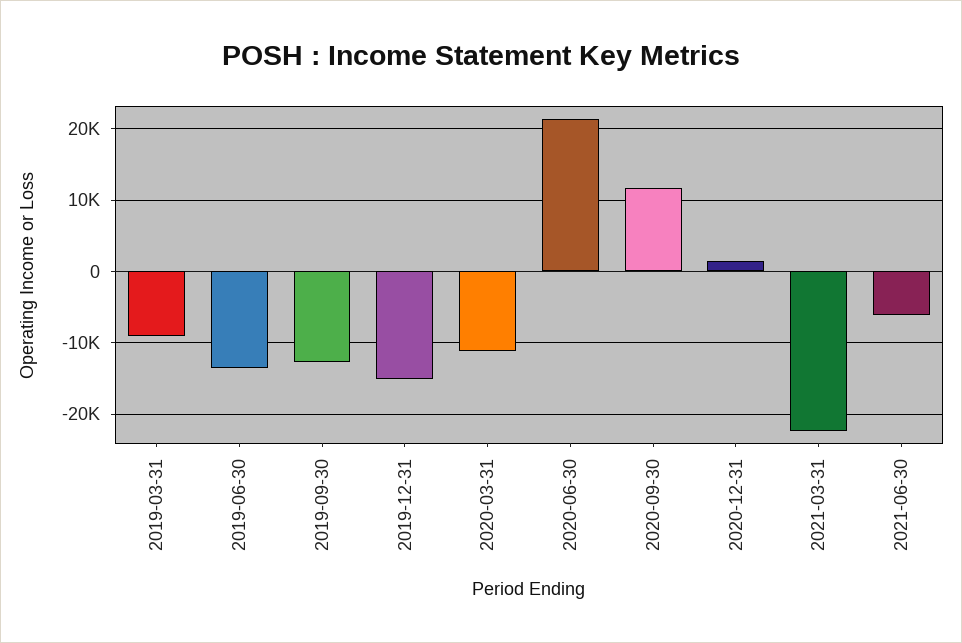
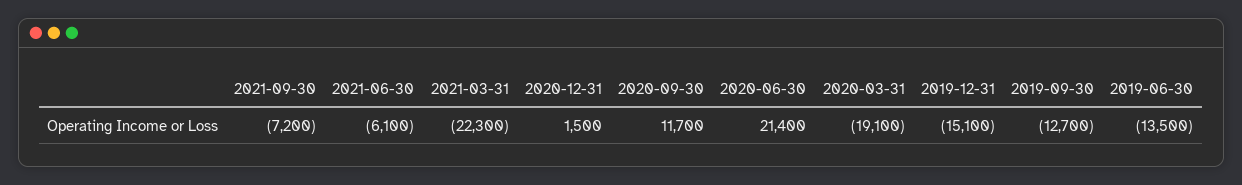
2019-03-31: -9000 -> none
2020-03-31: -11000 -> -19100
2021-09-30: none -> -7200

